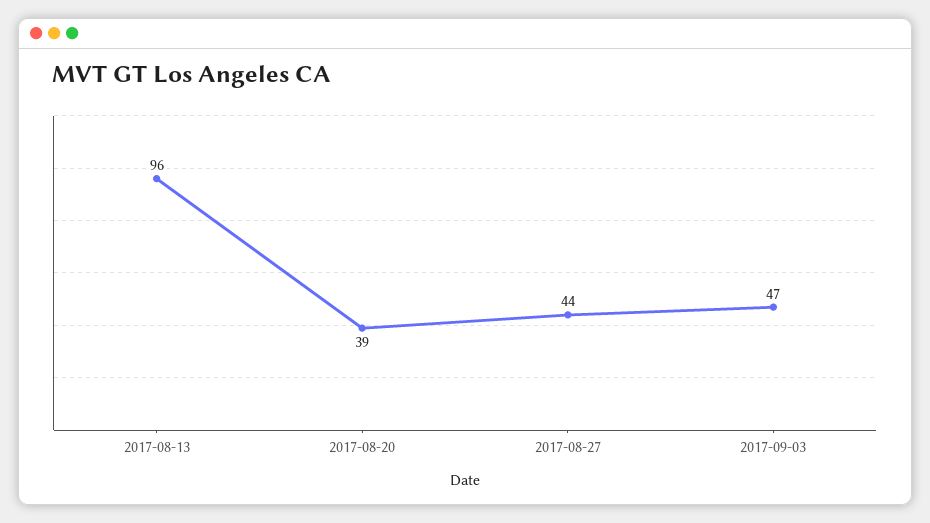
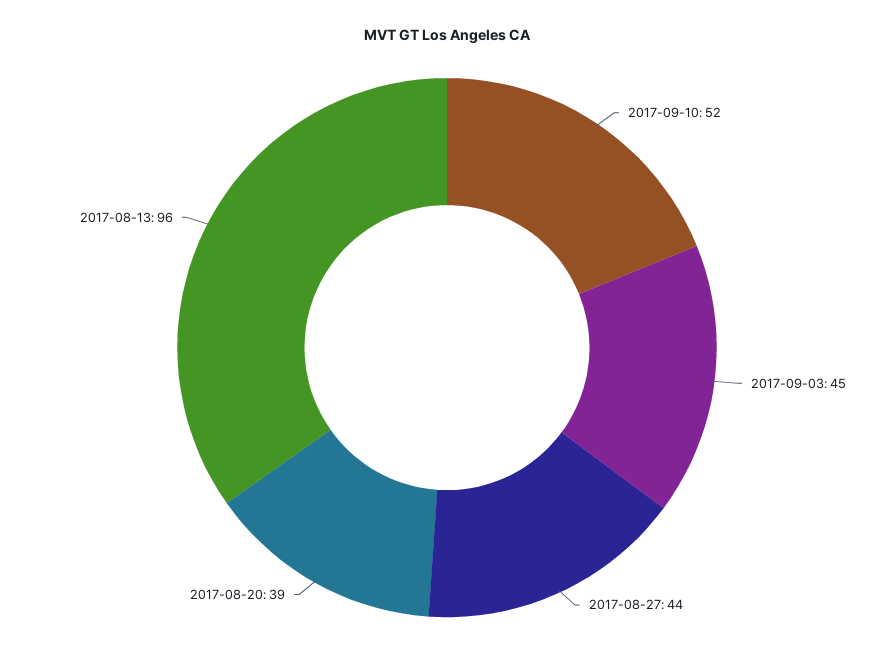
2017-09-03: 47 -> 45
2017-09-10: none -> 52

